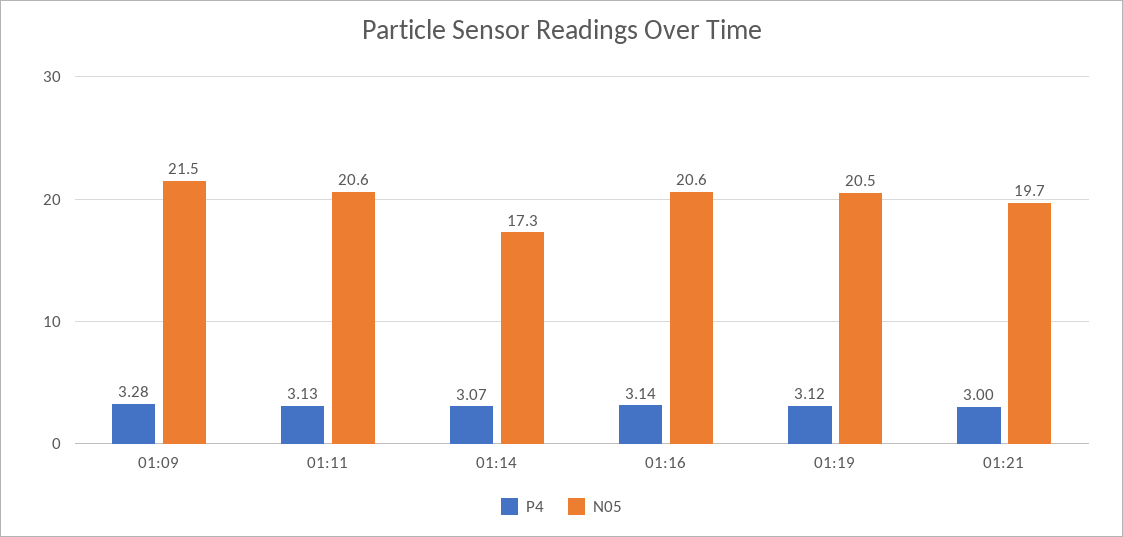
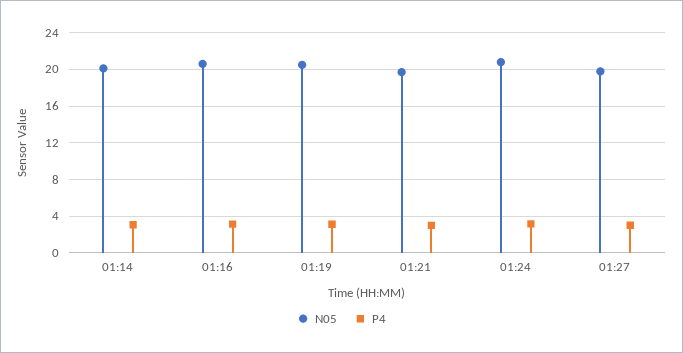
P4, 01:09: 3.28 -> none
N05, 01:09: 21.5 -> none
P4, 01:11: 3.13 -> none
N05, 01:11: 20.6 -> none
N05, 01:14: 17.3 -> 20
N05, 01:24: none -> 21
P4, 01:24: none -> 3
N05, 01:27: none -> 20
P4, 01:27: none -> 3

